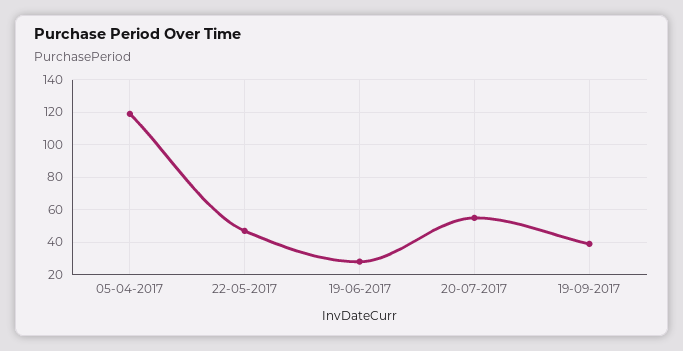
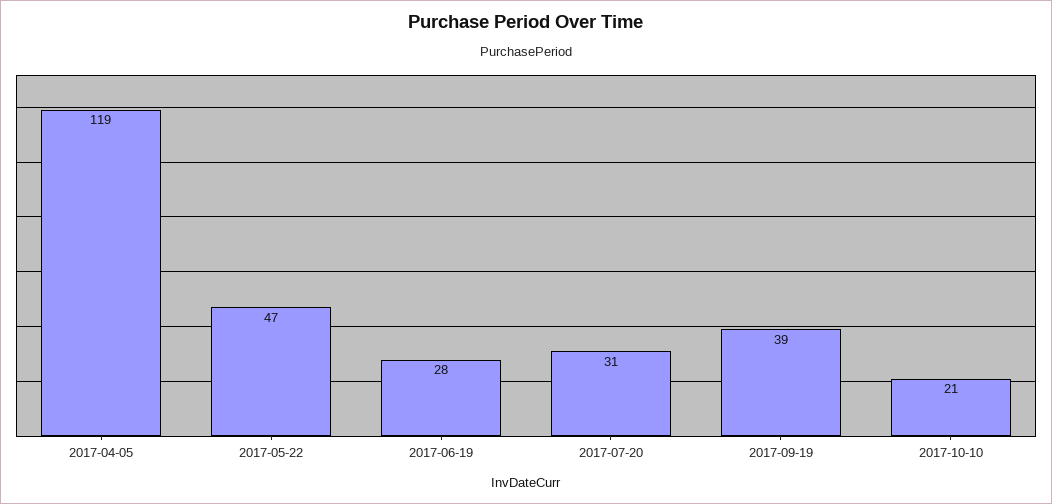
20-07-2017: 55 -> 31
2017-10-10: none -> 21

